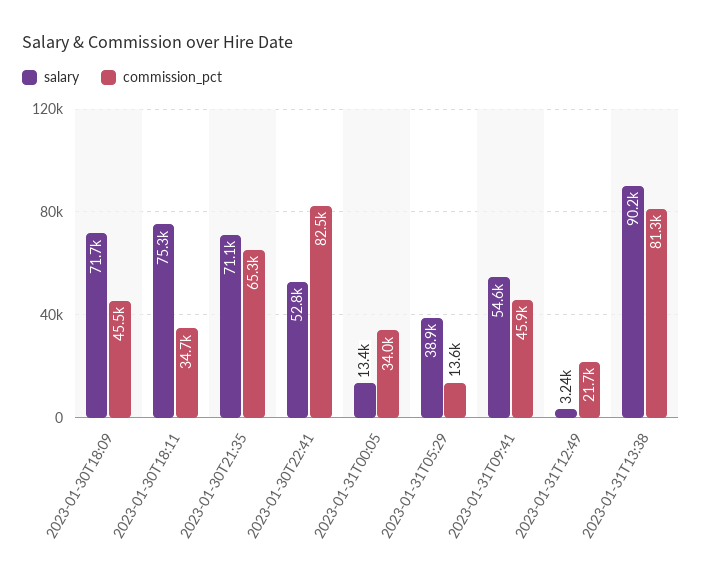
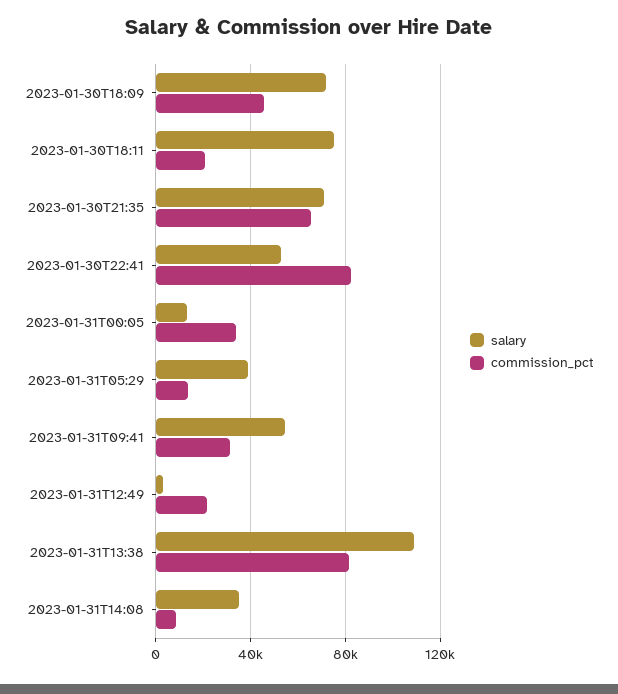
commission_pct, 2023-01-30T18:11: 34700 -> 20000
commission_pct, 2023-01-31T09:41: 45900 -> 30000
salary, 2023-01-31T13:38: 90200 -> 110000
salary, 2023-01-31T14:08: none -> 35000
commission_pct, 2023-01-31T14:08: none -> 10000

